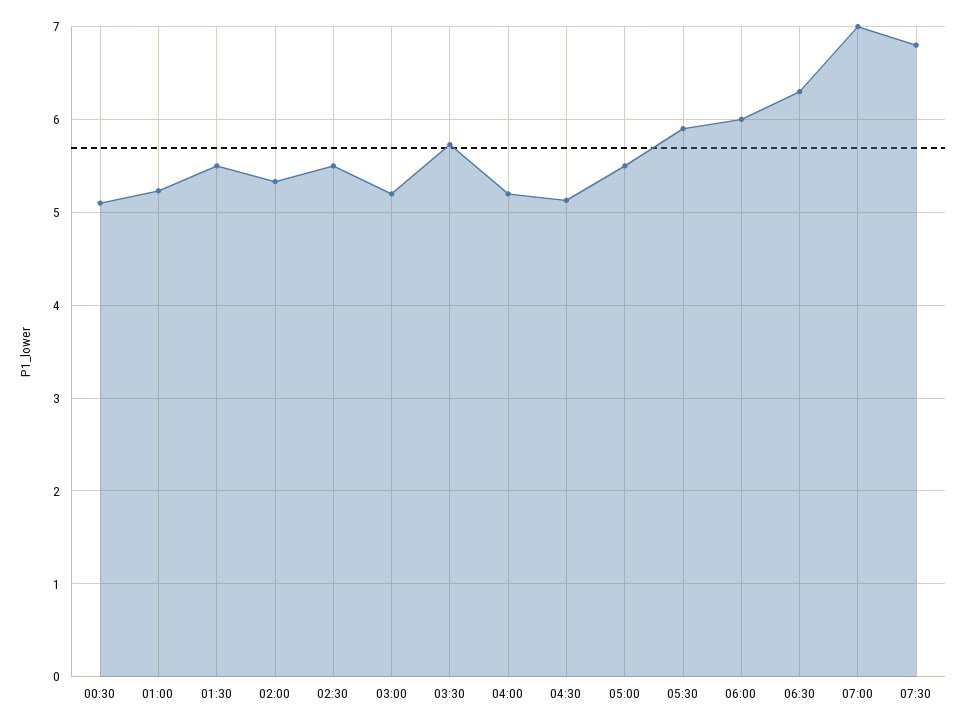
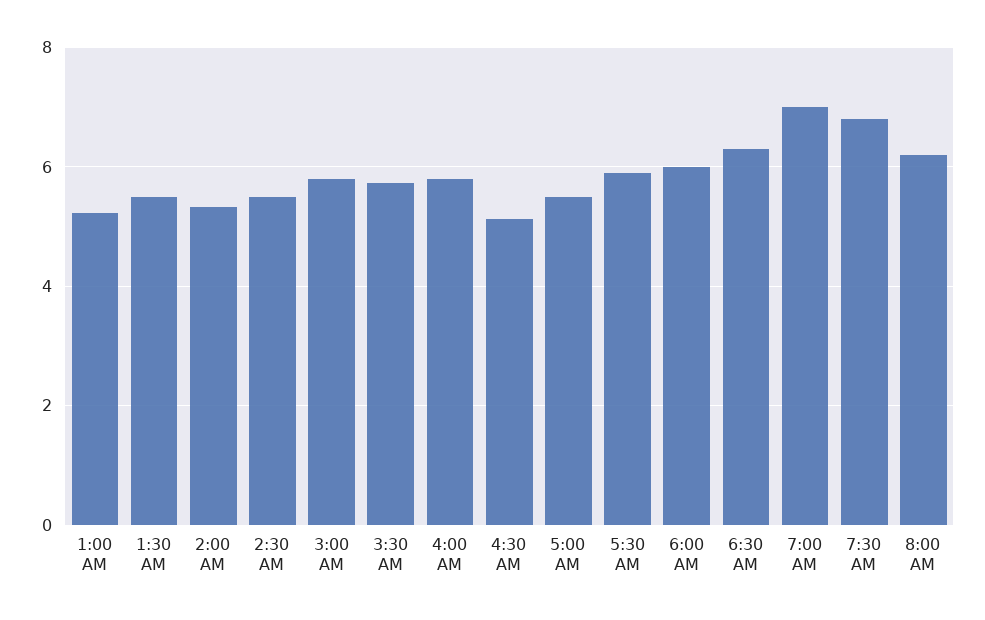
00:30: 5.1 -> none
03:00: 5.2 -> 5.8
04:00: 5.2 -> 5.8
8:00 AM: none -> 6.2

